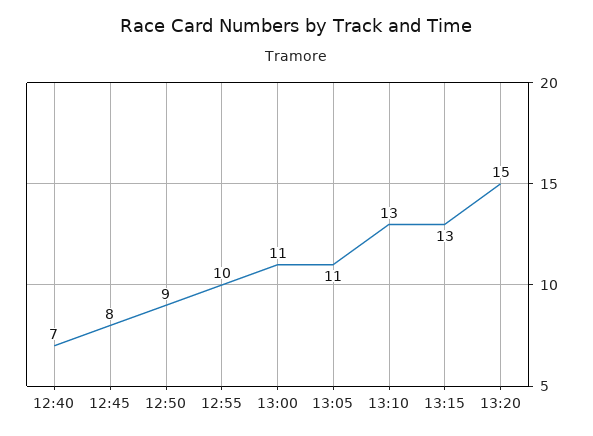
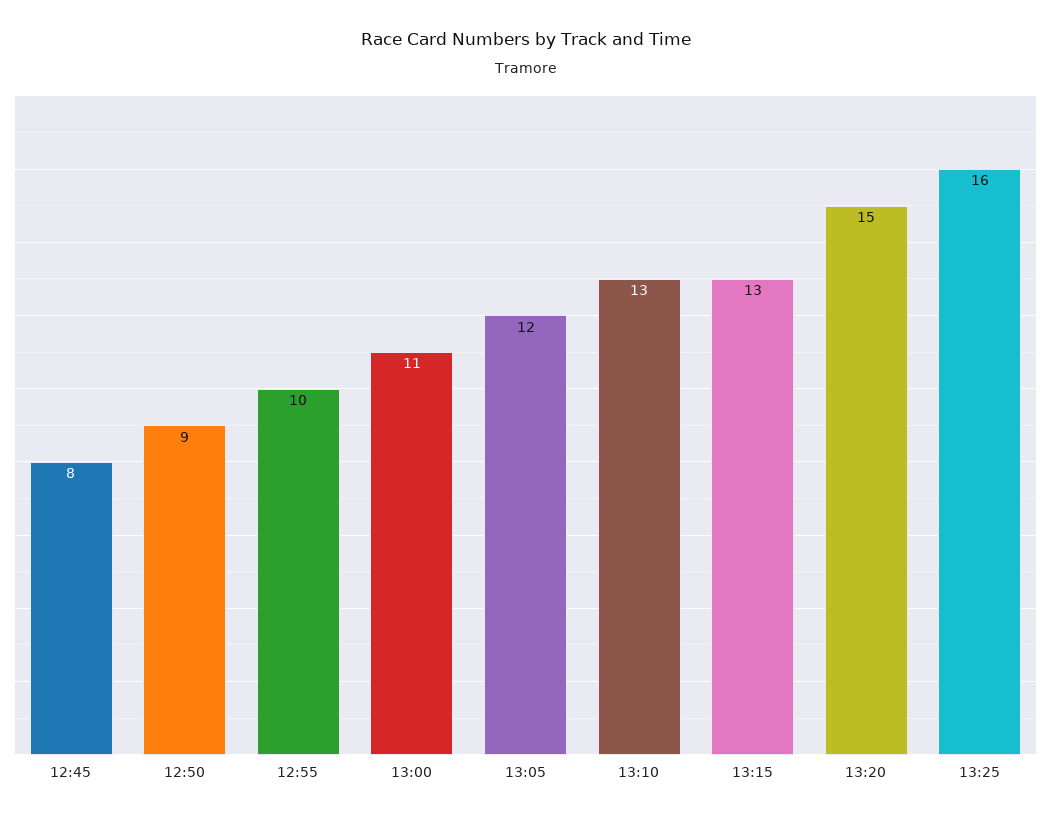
12:40: 7 -> none
13:05: 11 -> 12
13:25: none -> 16

